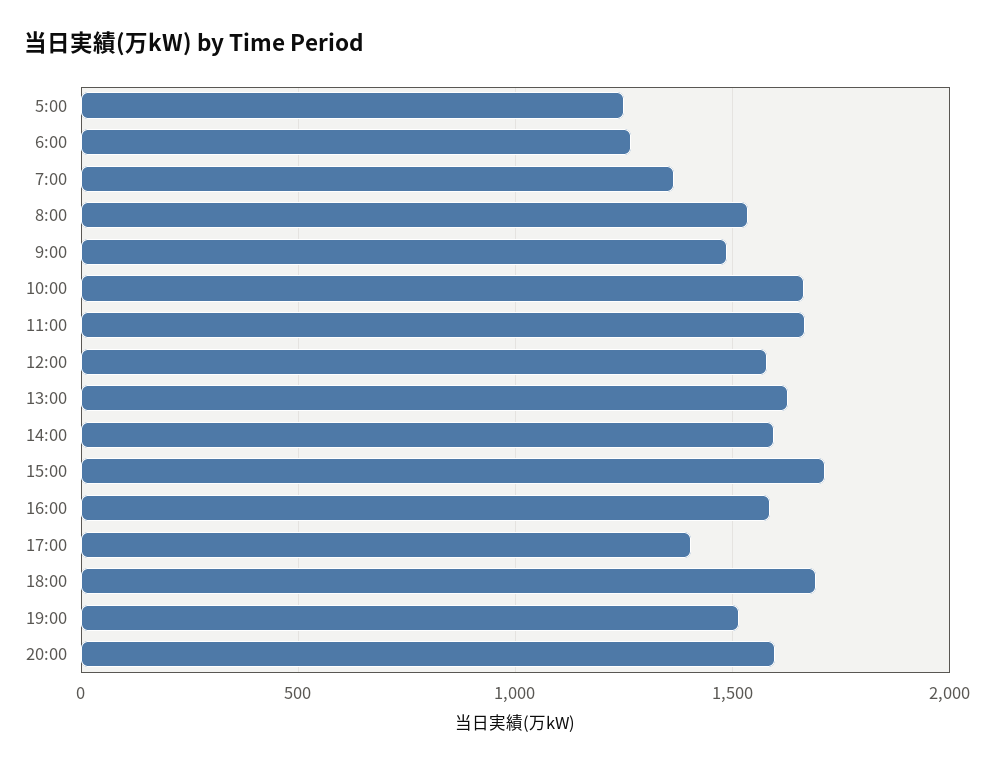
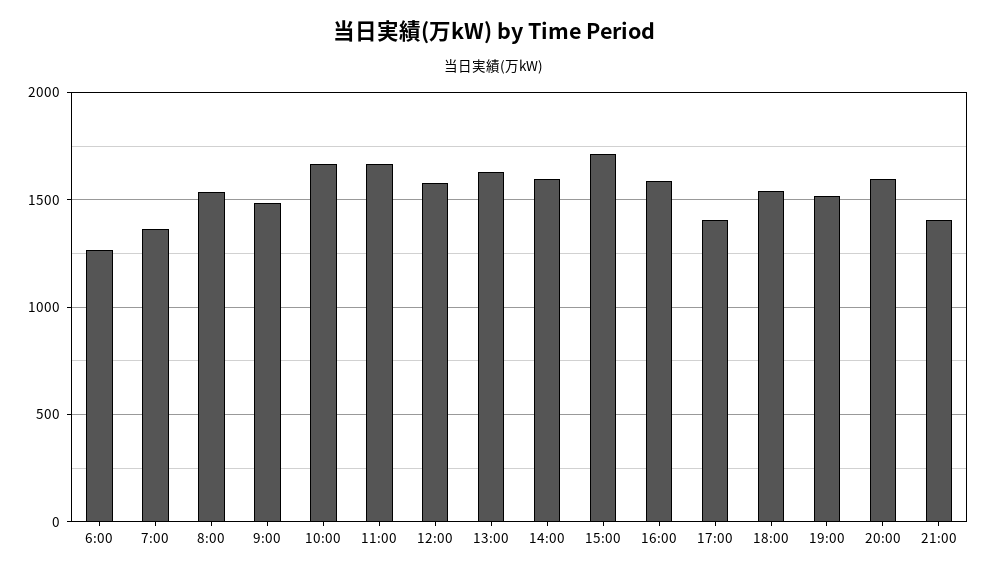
5:00: 1250 -> none
18:00: 1700 -> 1550
21:00: none -> 1400

